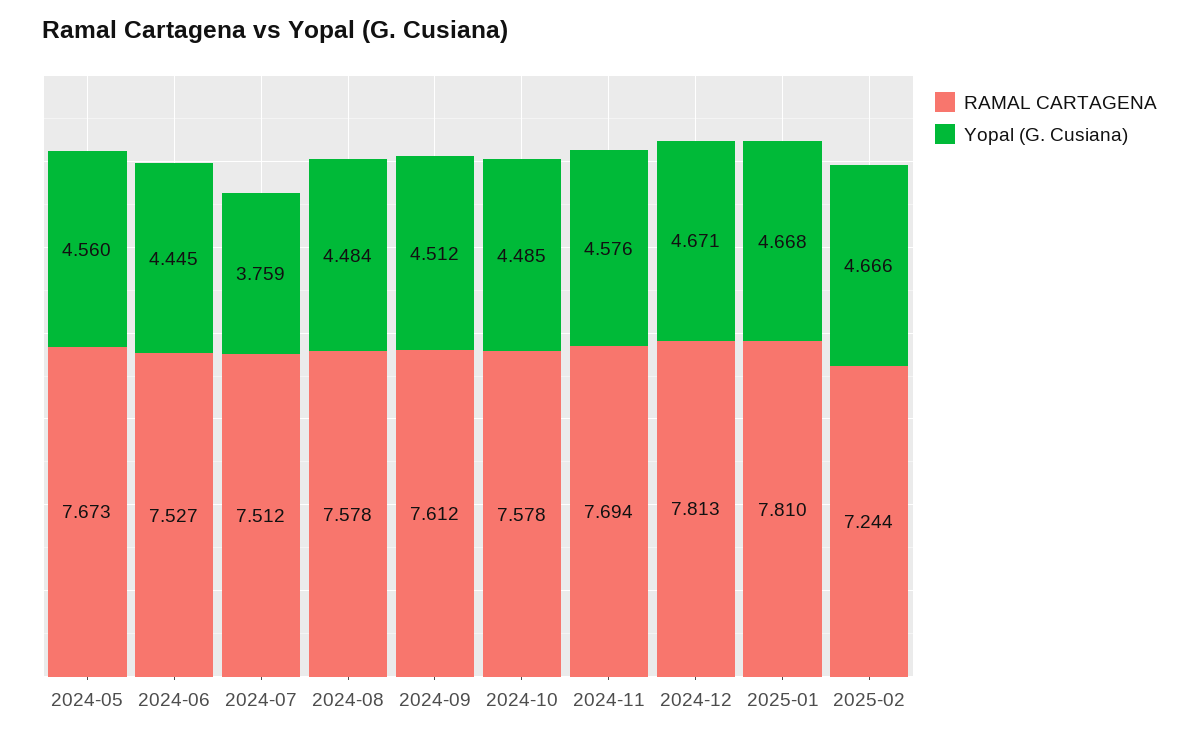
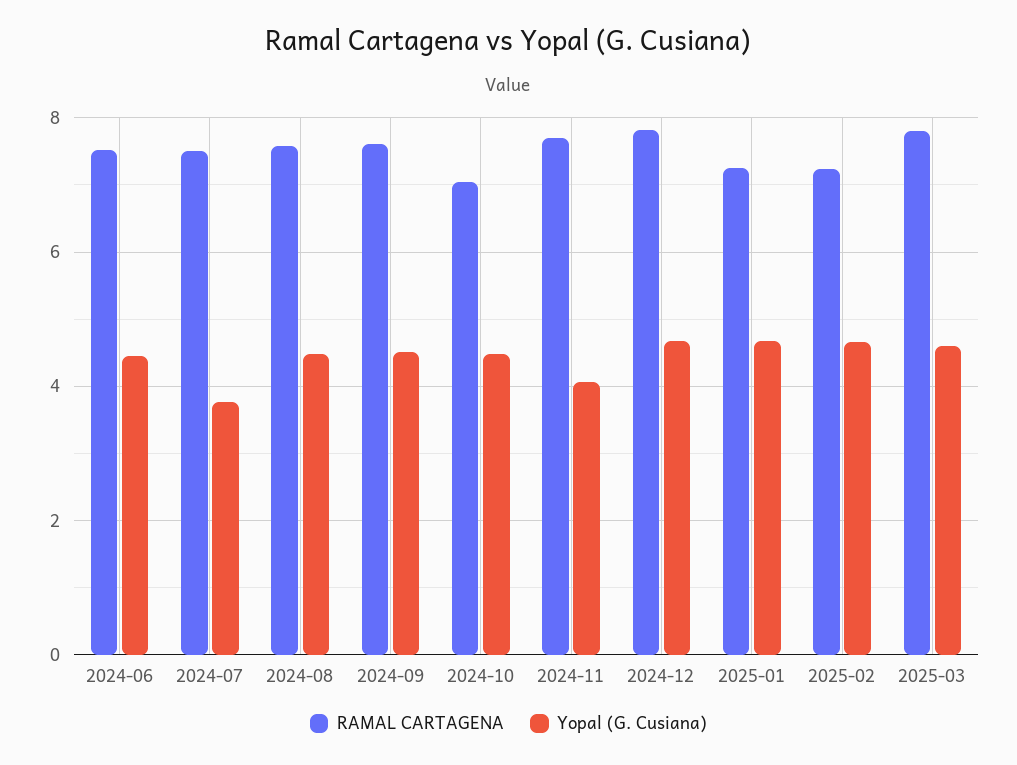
RAMAL CARTAGENA, 2024-05: 7.673 -> none
Yopal (G. Cusiana), 2024-05: 4.56 -> none
RAMAL CARTAGENA, 2024-10: 7.578 -> 7
Yopal (G. Cusiana), 2024-11: 4.576 -> 4
RAMAL CARTAGENA, 2025-01: 7.81 -> 7.2
RAMAL CARTAGENA, 2025-03: none -> 7.8
Yopal (G. Cusiana), 2025-03: none -> 4.6

